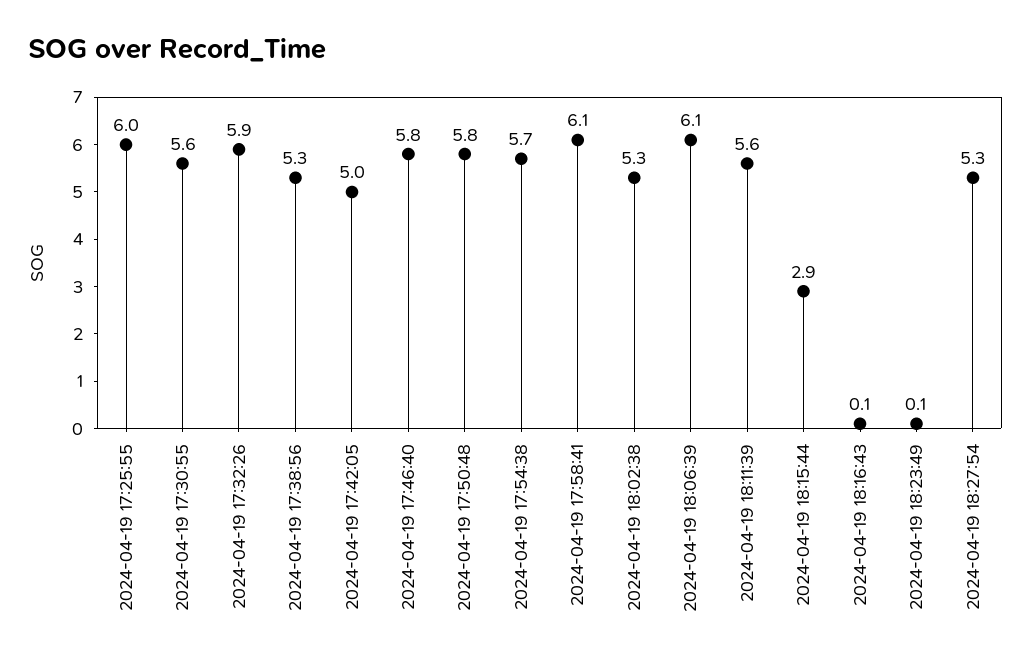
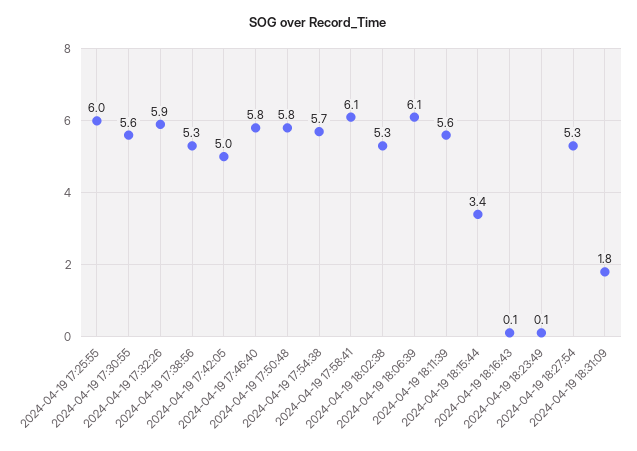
2024-04-19 18:15:44: 2.9 -> 3.4
2024-04-19 18:31:09: none -> 1.8

